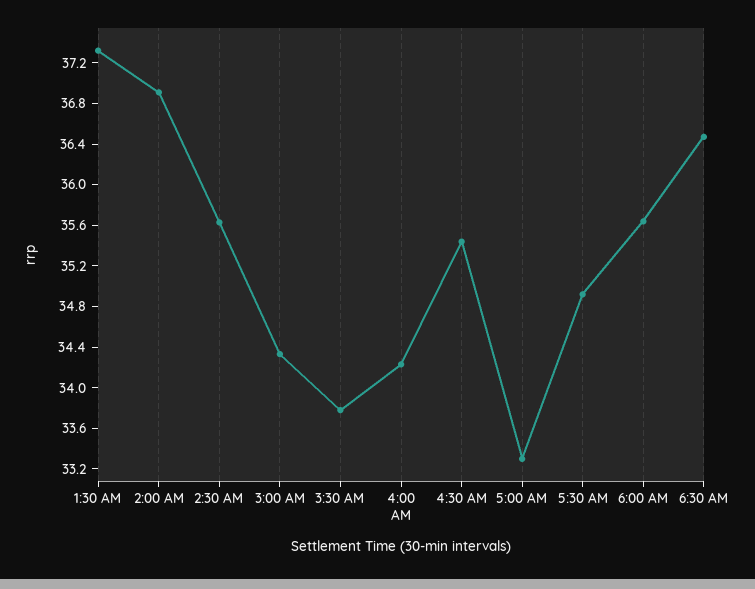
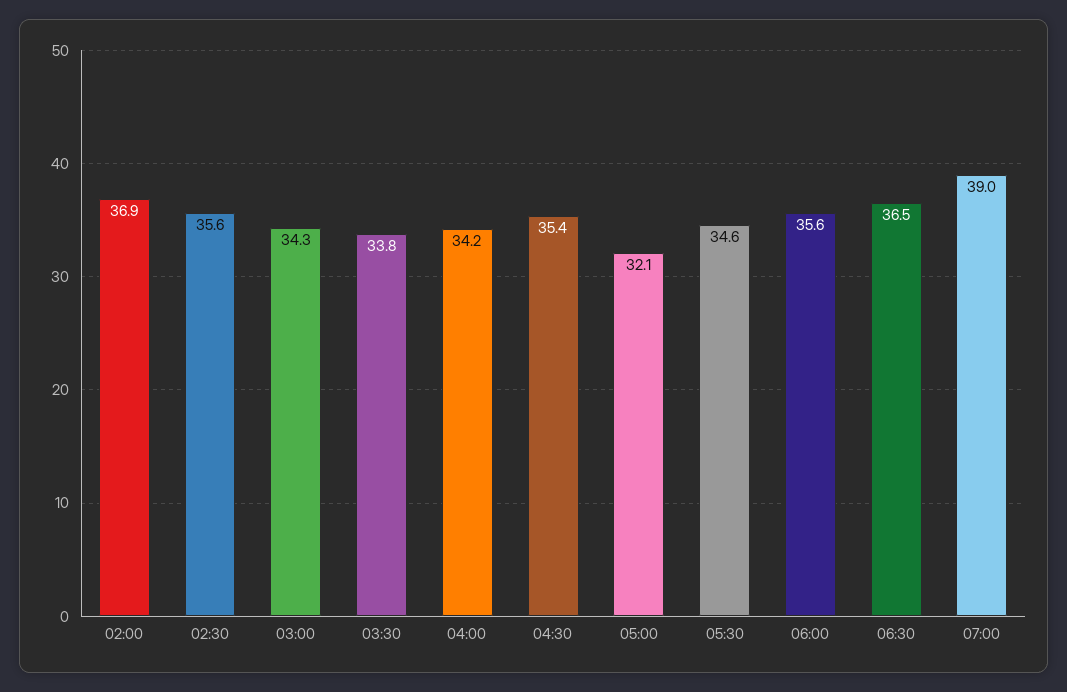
1:30 AM: 37.3 -> none
5:00 AM: 33.3 -> 32.1
5:30 AM: 34.9 -> 34.6
07:00: none -> 39

